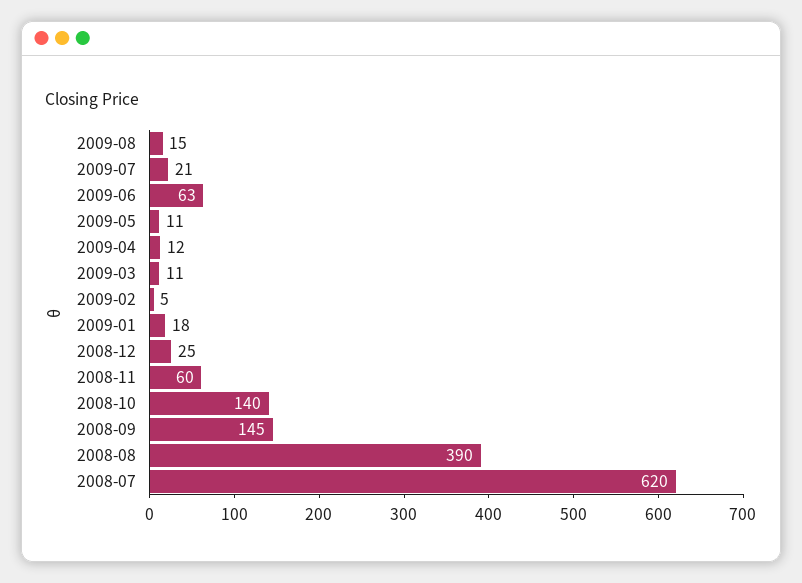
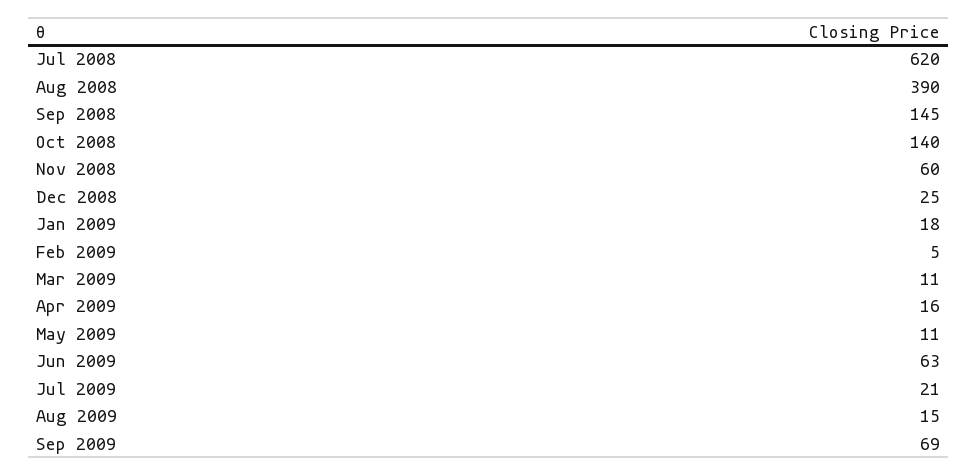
2009-04: 12 -> 16
Sep 2009: none -> 69

